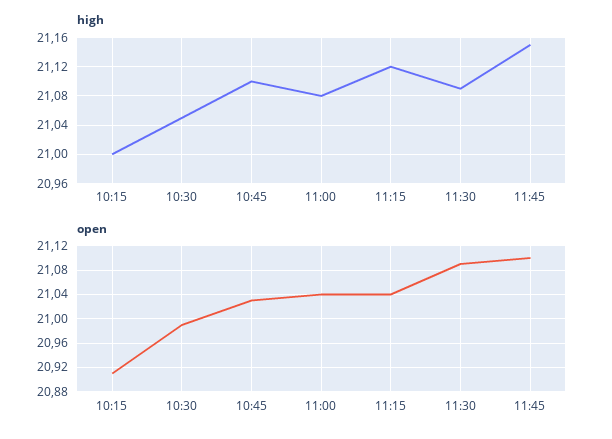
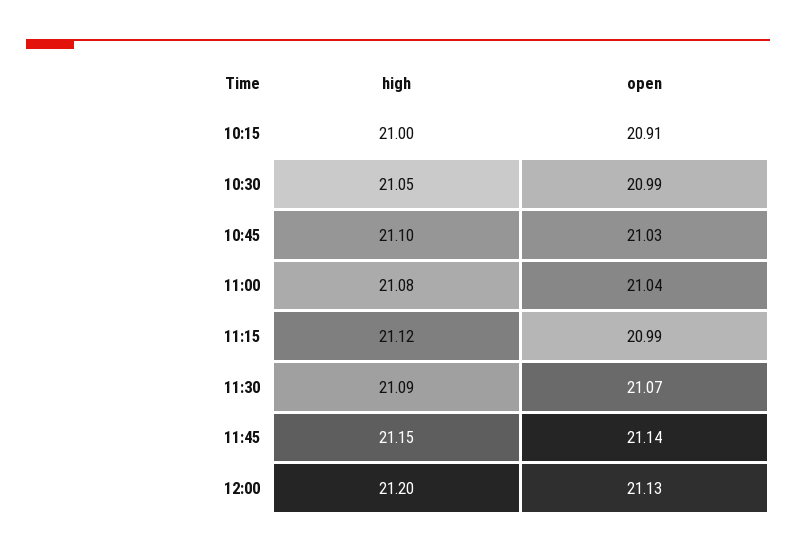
open, 11:15: 21.04 -> 20.99
open, 11:30: 21.09 -> 21.07
open, 11:45: 21.1 -> 21.14
high, 12:00: none -> 21.2
open, 12:00: none -> 21.13

